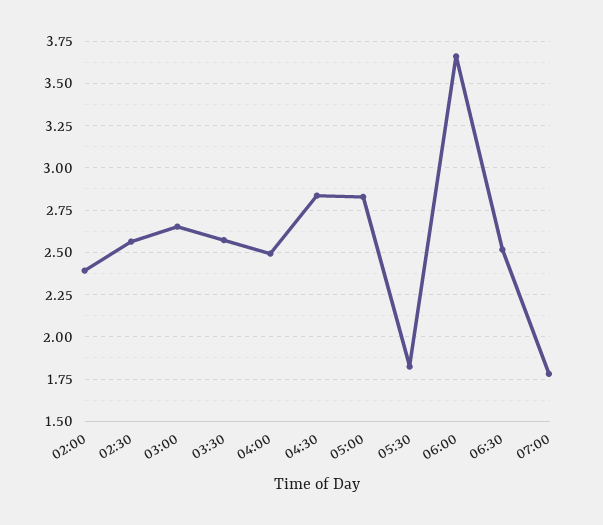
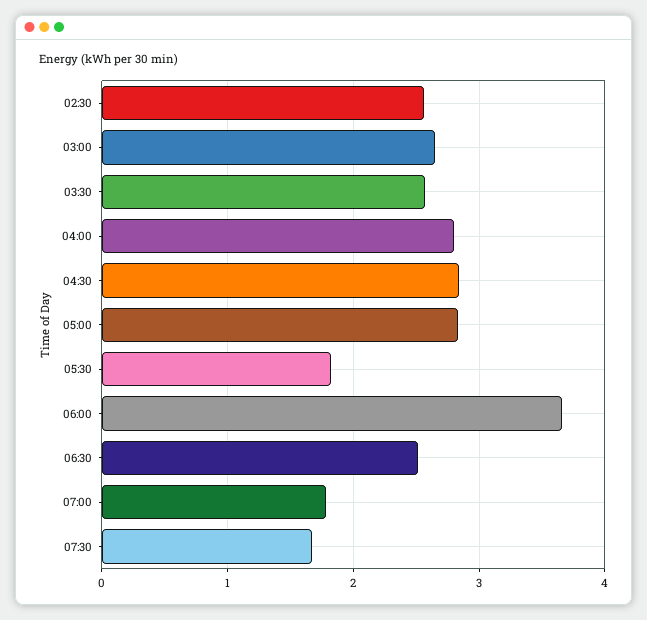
02:00: 2.4 -> none
04:00: 2.5 -> 2.8
07:30: none -> 1.7

